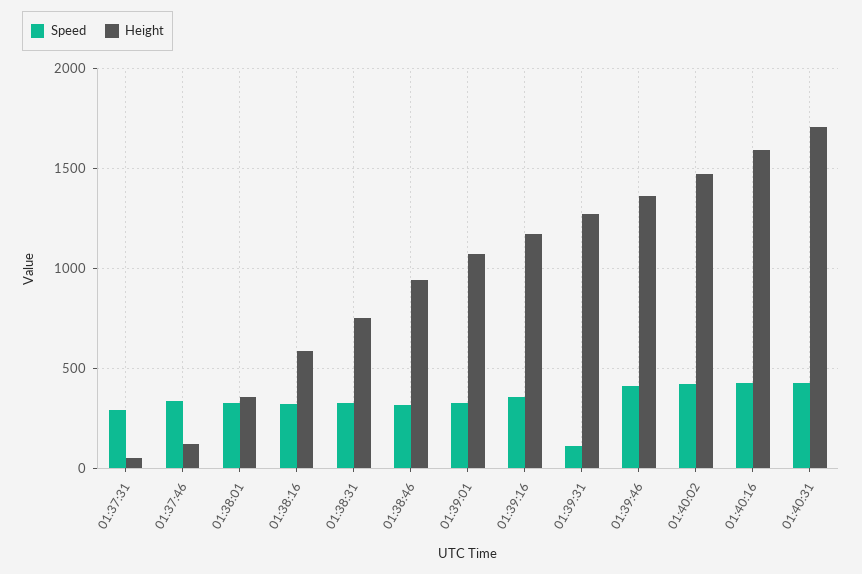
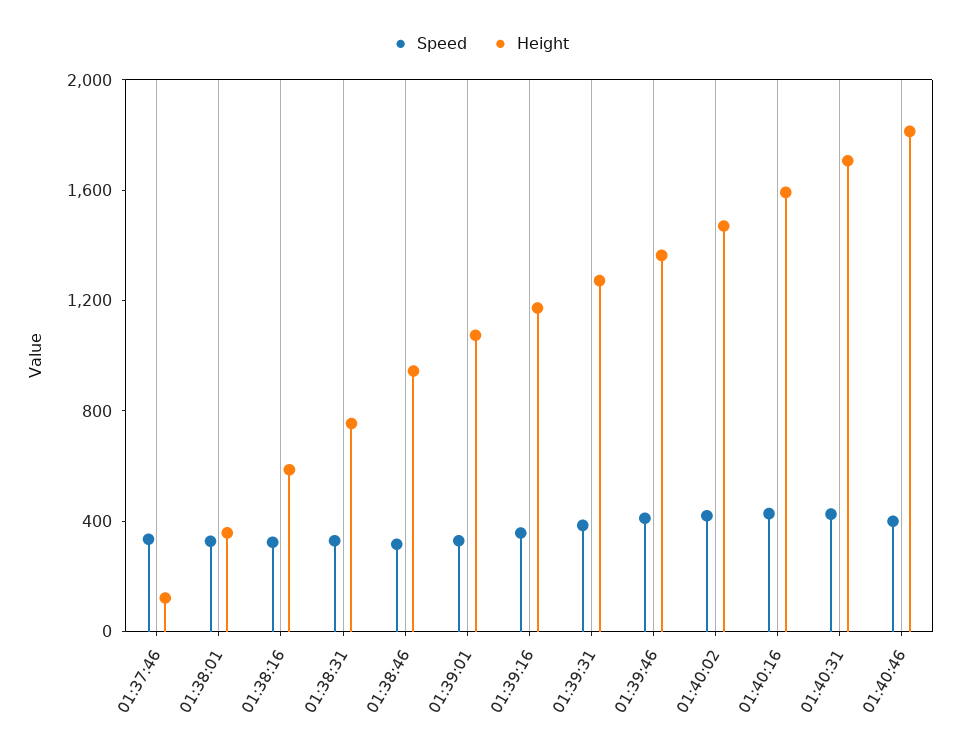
Speed, 01:37:31: 300 -> none
Height, 01:37:31: 50 -> none
Speed, 01:39:31: 100 -> 400
Speed, 01:40:46: none -> 400
Height, 01:40:46: none -> 1800

